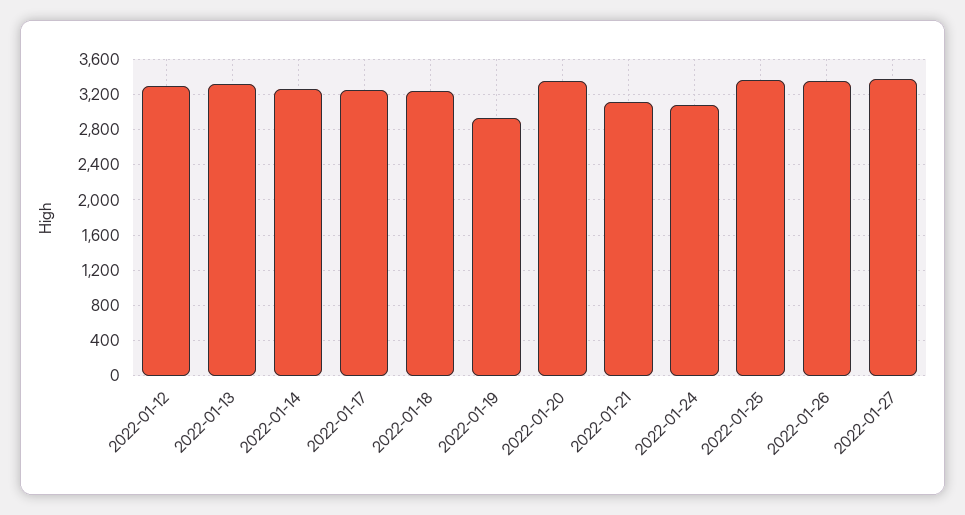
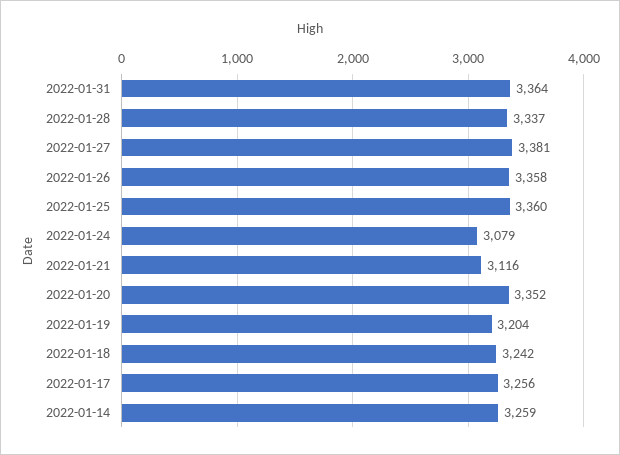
2022-01-12: 3300 -> none
2022-01-13: 3300 -> none
2022-01-19: 2900 -> 3204
2022-01-31: none -> 3364
2022-01-28: none -> 3337

